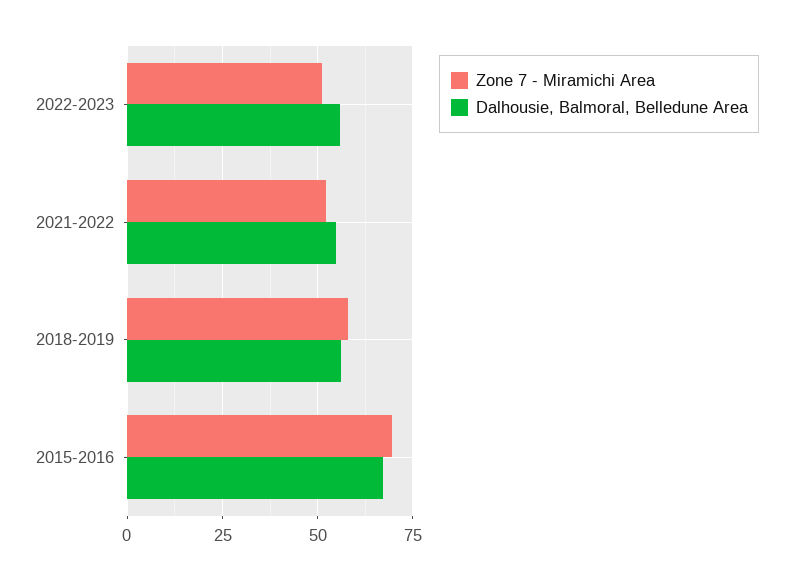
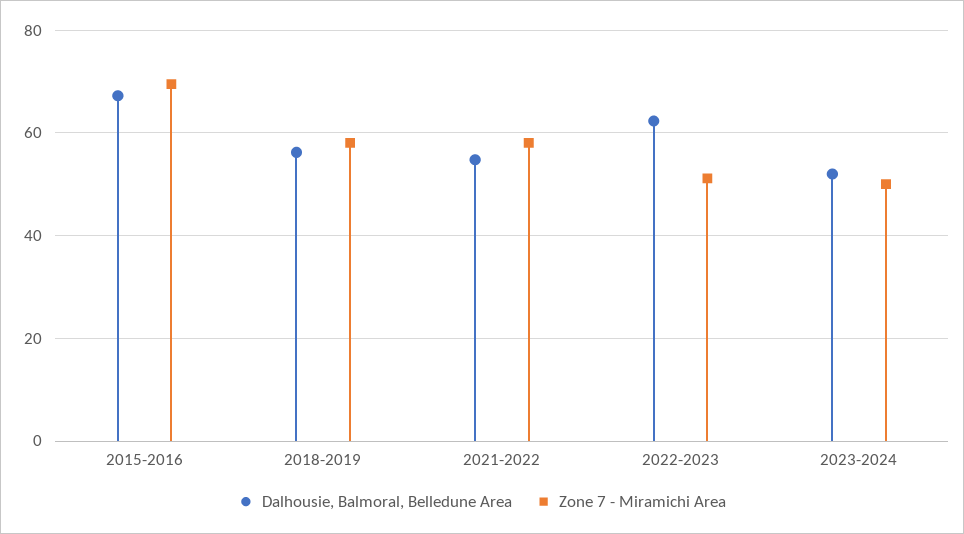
Dalhousie, Balmoral, Belledune Area, 2022-2023: 55 -> 62
Zone 7 - Miramichi Area, 2021-2022: 52.5 -> 58
Dalhousie, Balmoral, Belledune Area, 2023-2024: none -> 52
Zone 7 - Miramichi Area, 2023-2024: none -> 50

